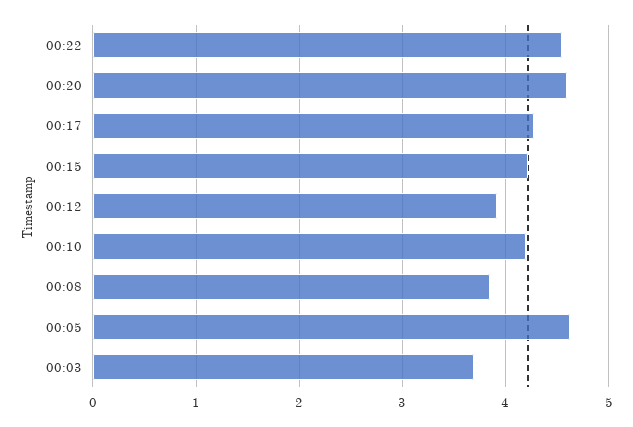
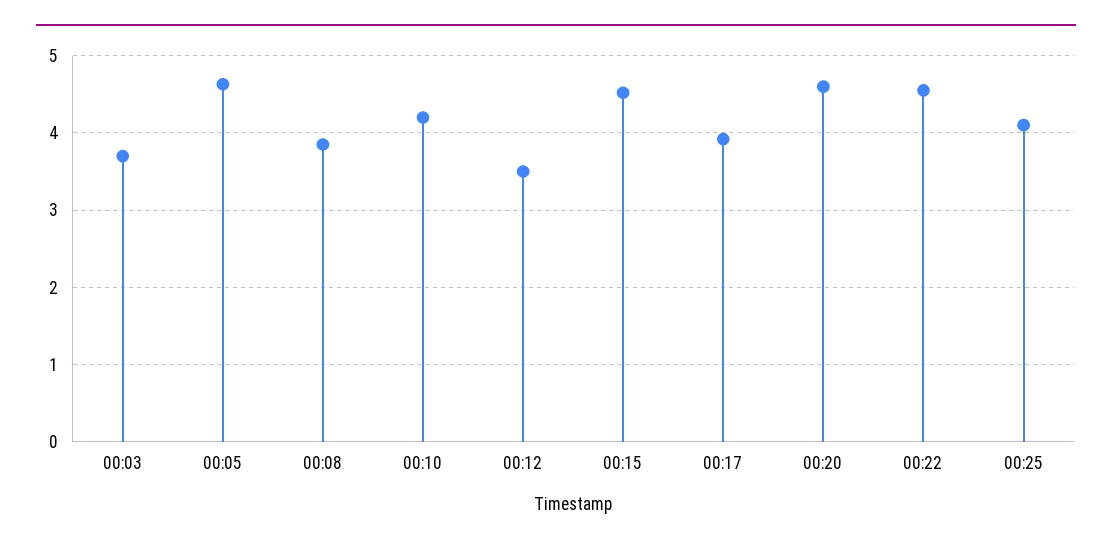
00:17: 4.3 -> 3.9
00:15: 4.2 -> 4.5
00:12: 3.9 -> 3.5
00:25: none -> 4.1

